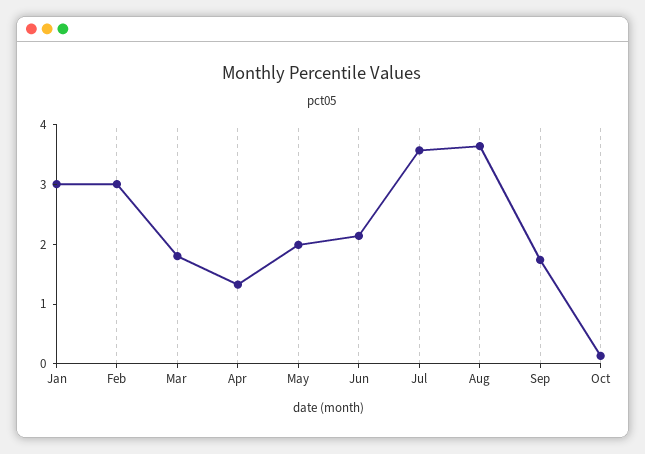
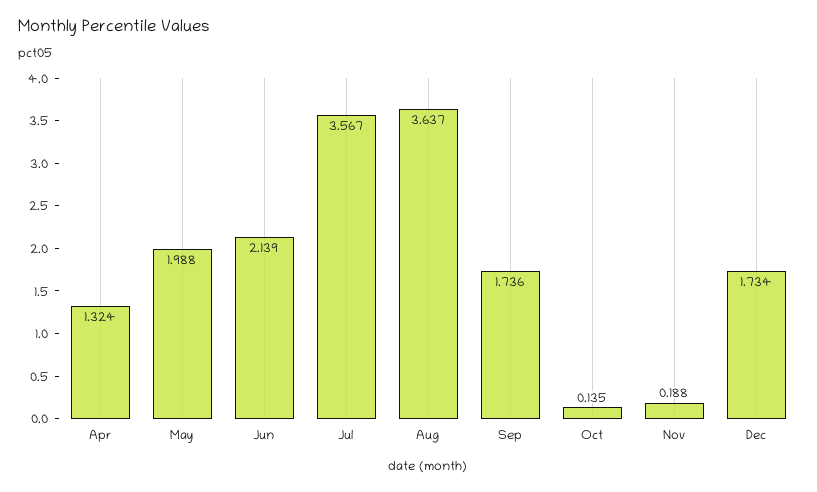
Jan: 3 -> none
Feb: 3 -> none
Mar: 1.8 -> none
Nov: none -> 0.188
Dec: none -> 1.734

